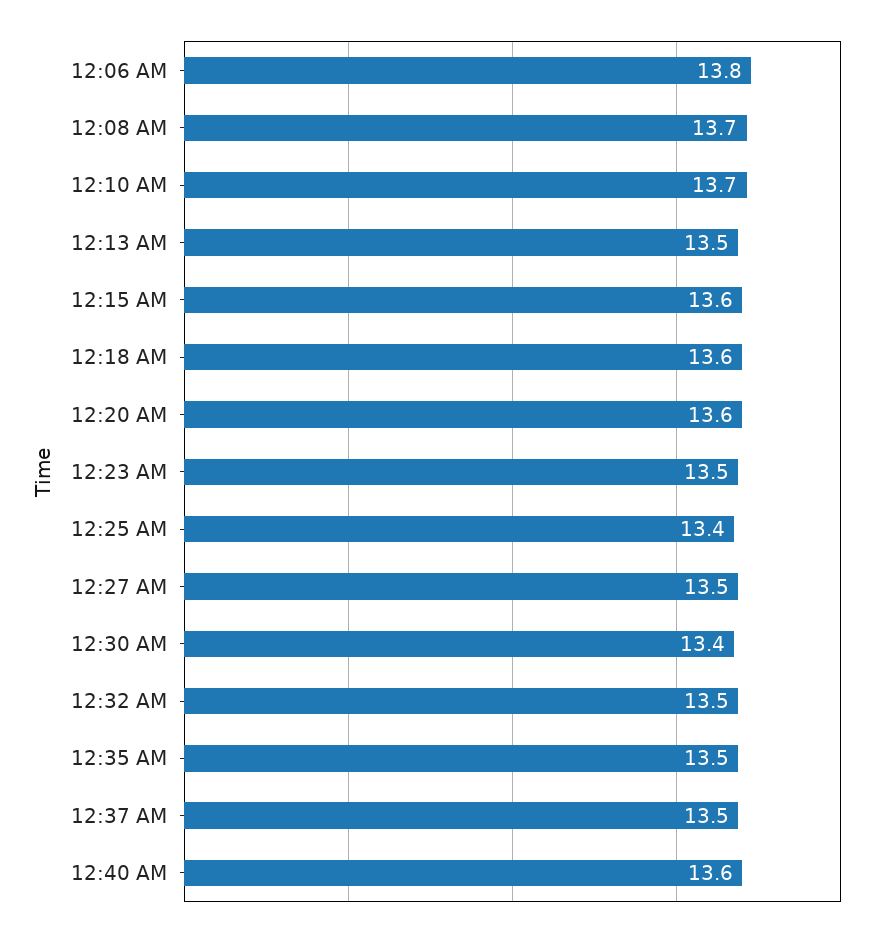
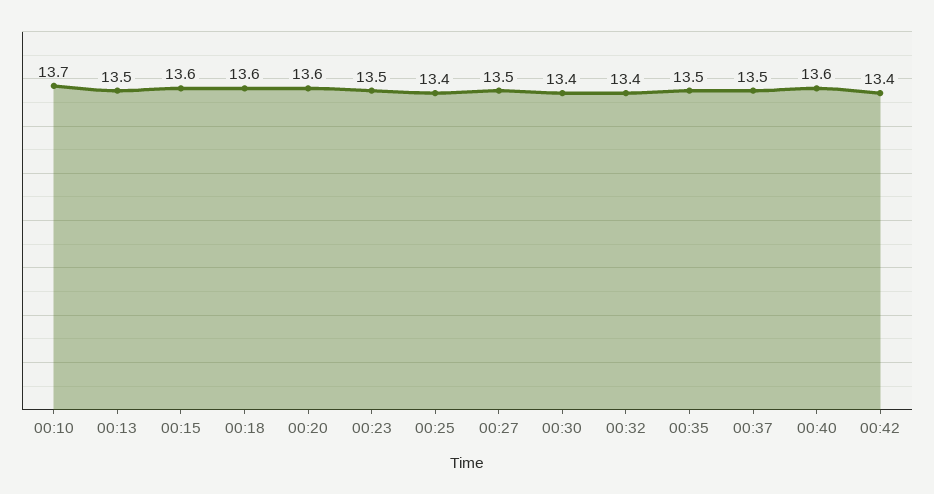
12:06 AM: 13.8 -> none
12:08 AM: 13.7 -> none
12:32 AM: 13.5 -> 13.4
00:42: none -> 13.4

